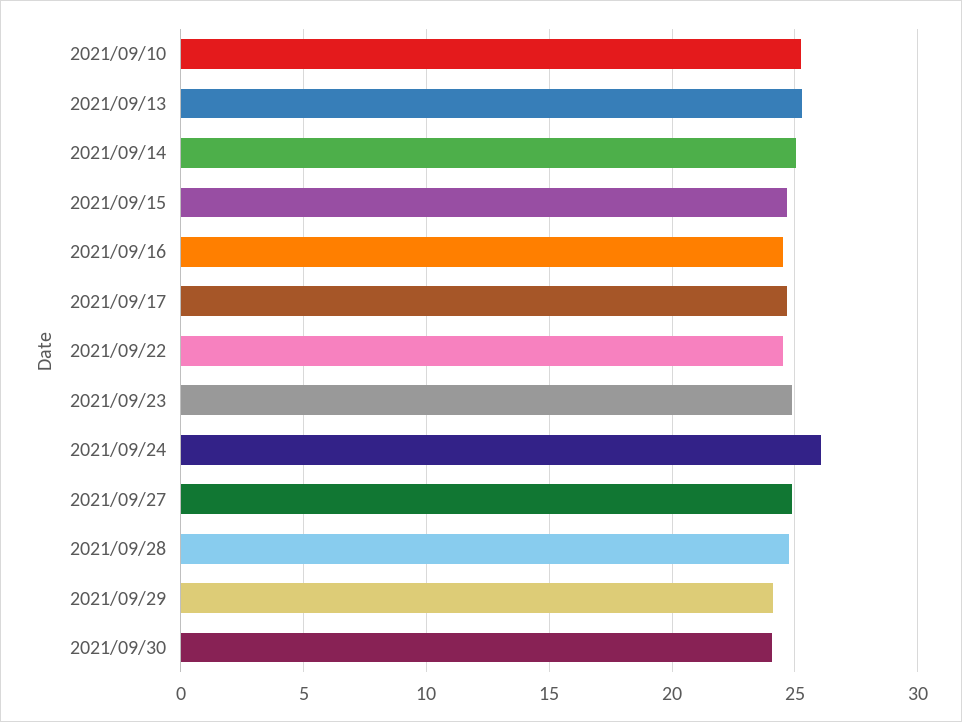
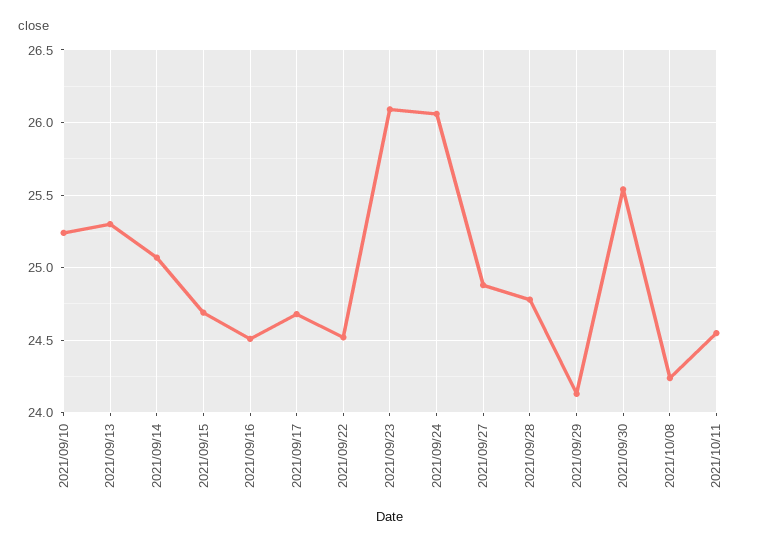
2021/09/23: 25 -> 26.1
2021/09/30: 24 -> 25.55
2021/10/08: none -> 24.25
2021/10/11: none -> 24.55

